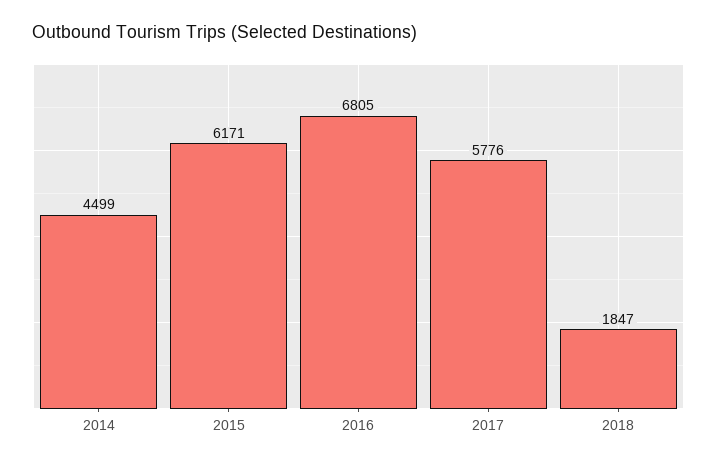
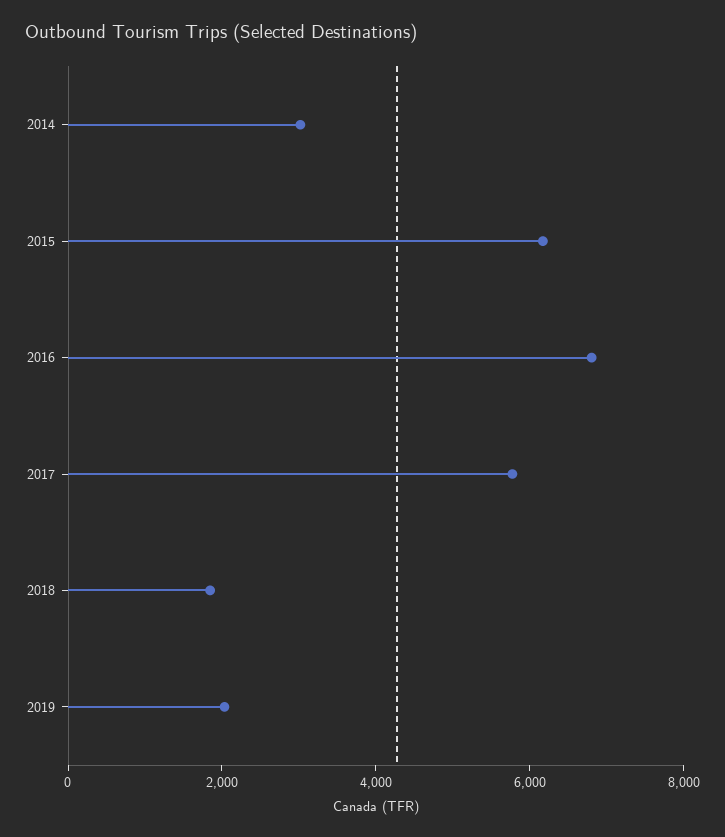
2014: 4499 -> 3000
2019: none -> 2000

